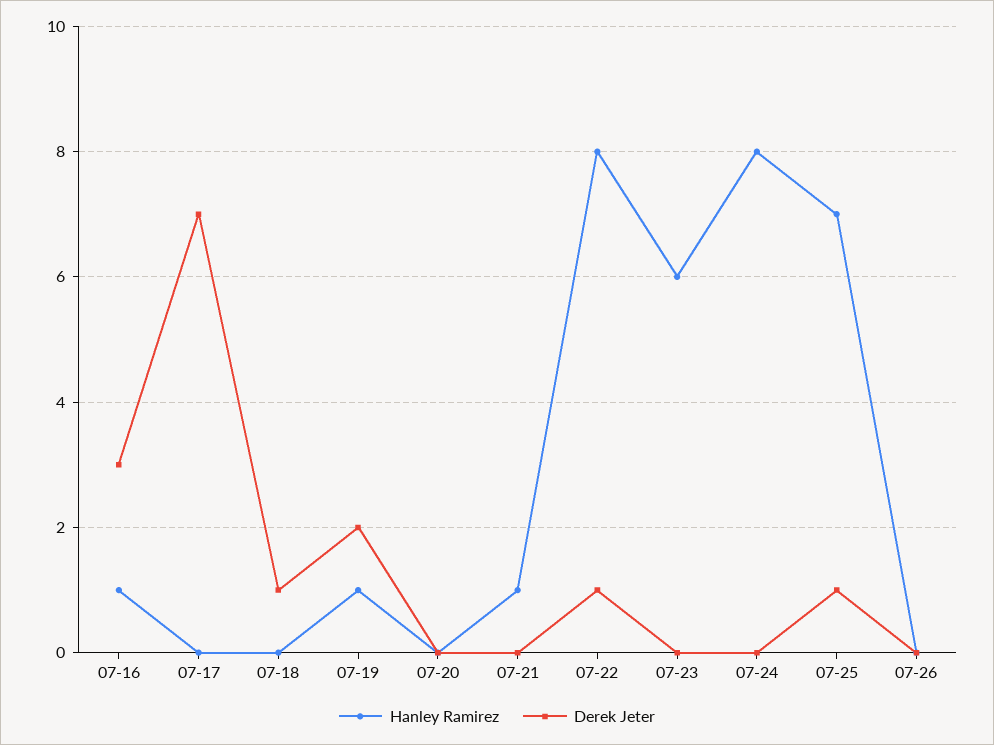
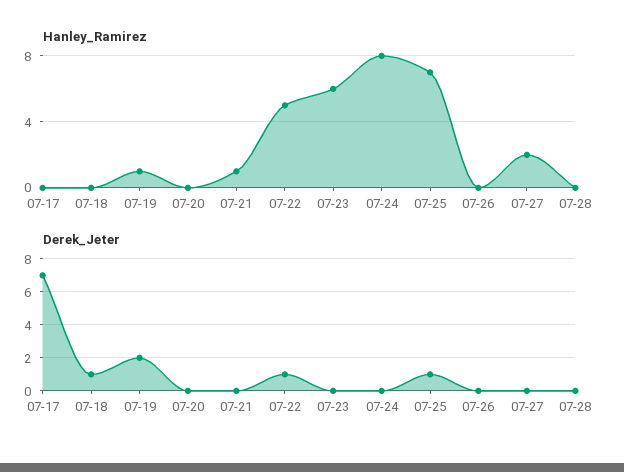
Hanley Ramirez, 07-16: 1 -> none
Derek Jeter, 07-16: 3 -> none
Hanley Ramirez, 07-22: 8 -> 5
Hanley Ramirez, 07-27: none -> 2
Hanley Ramirez, 07-28: none -> 0
Derek Jeter, 07-27: none -> 0
Derek Jeter, 07-28: none -> 0

